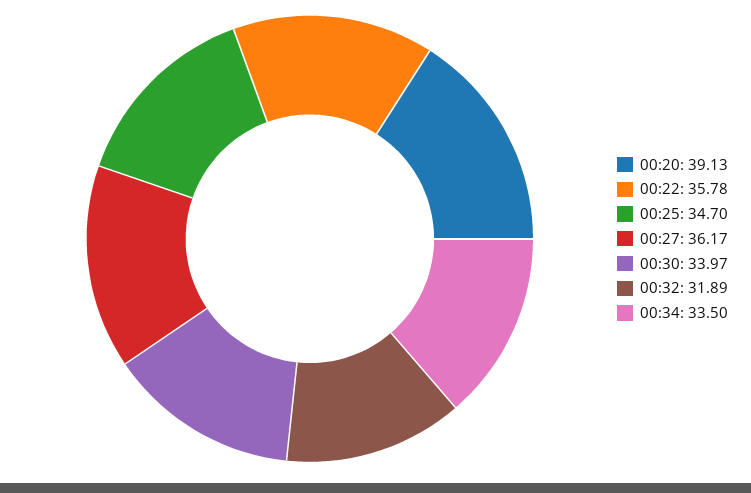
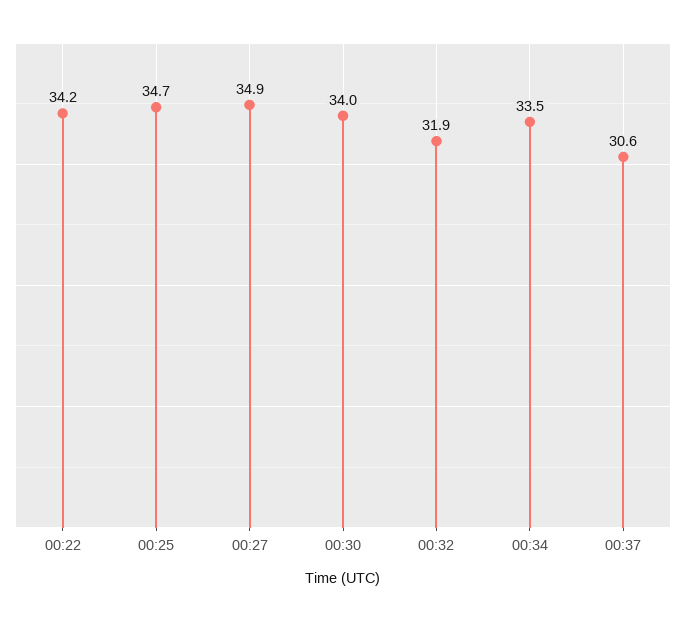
00:20: 39.13 -> none
00:22: 35.78 -> 34.2
00:27: 36.17 -> 34.9
00:37: none -> 30.6

